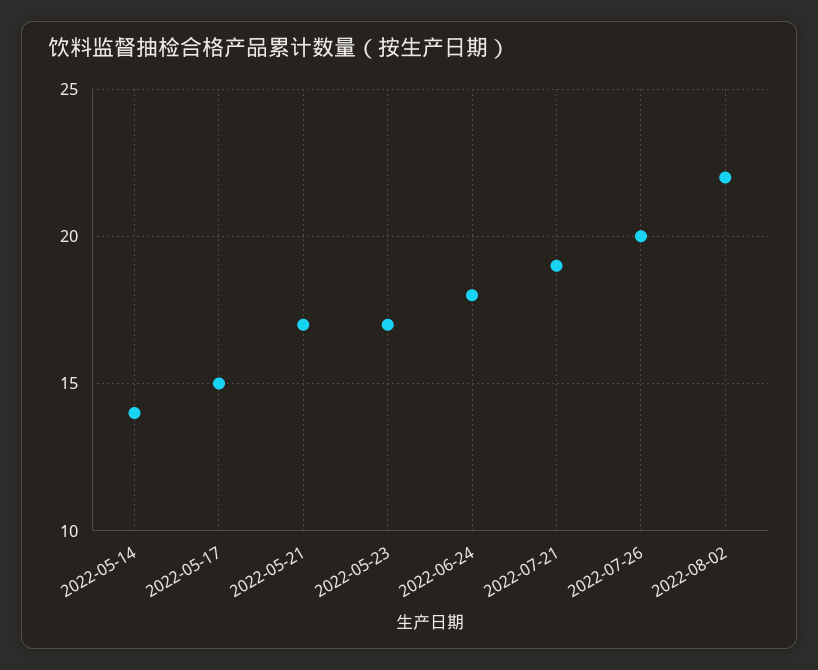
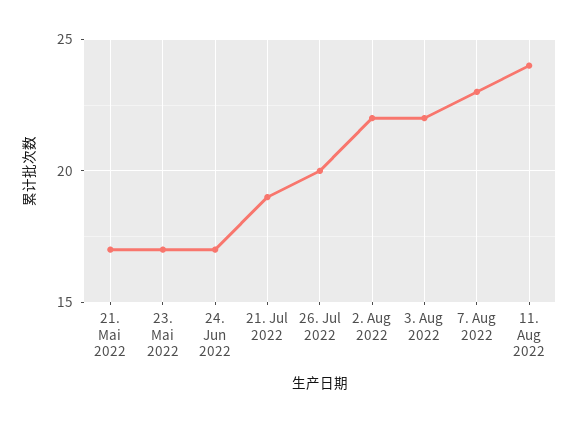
2022-05-14: 14 -> none
2022-05-17: 15 -> none
2022-06-24: 18 -> 17
3. Aug 2022: none -> 22
7. Aug 2022: none -> 23
11. Aug 2022: none -> 24

